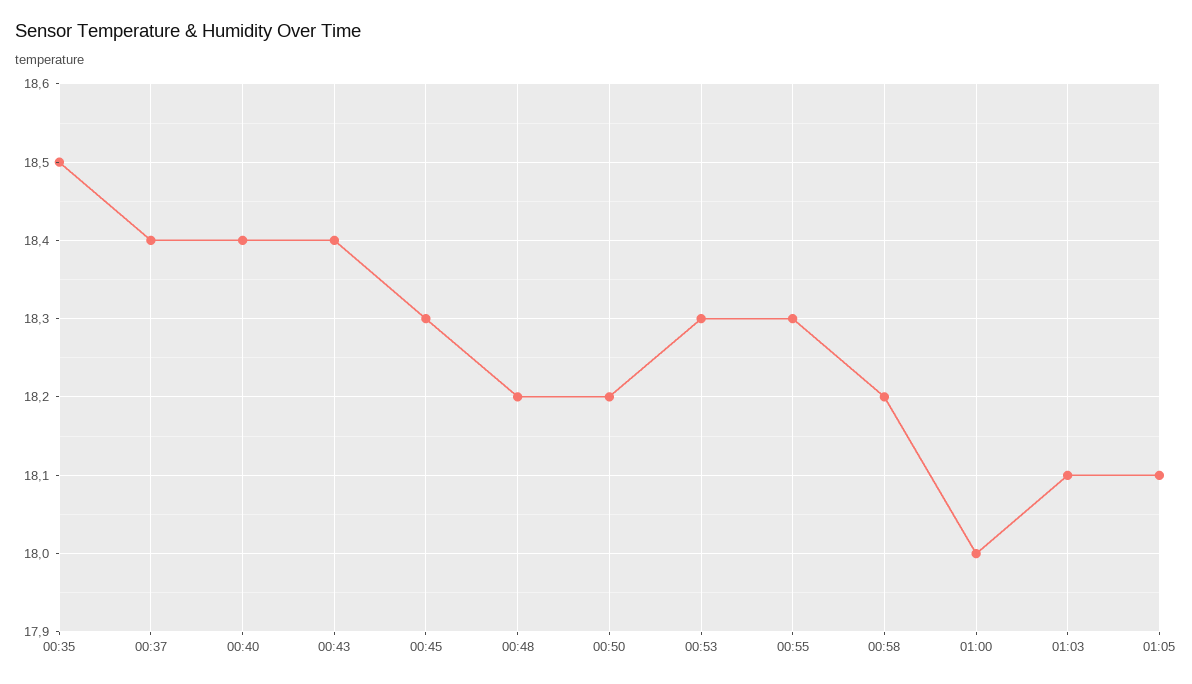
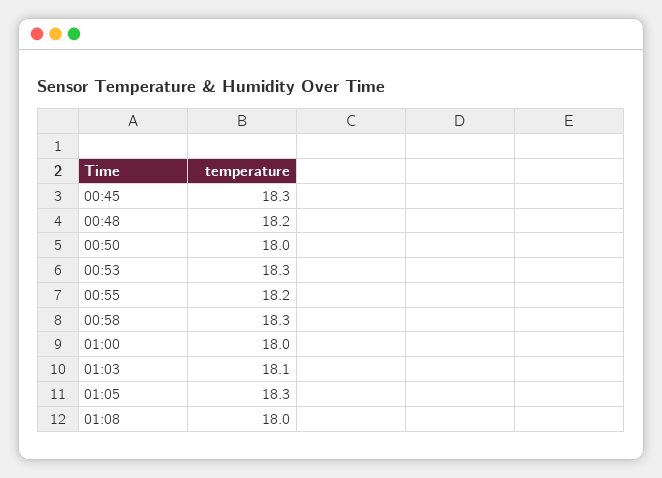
00:35: 18.5 -> none
00:37: 18.4 -> none
00:40: 18.4 -> none
00:43: 18.4 -> none
00:50: 18.2 -> 18
00:55: 18.3 -> 18.2
00:58: 18.2 -> 18.3
01:05: 18.1 -> 18.3
01:08: none -> 18

